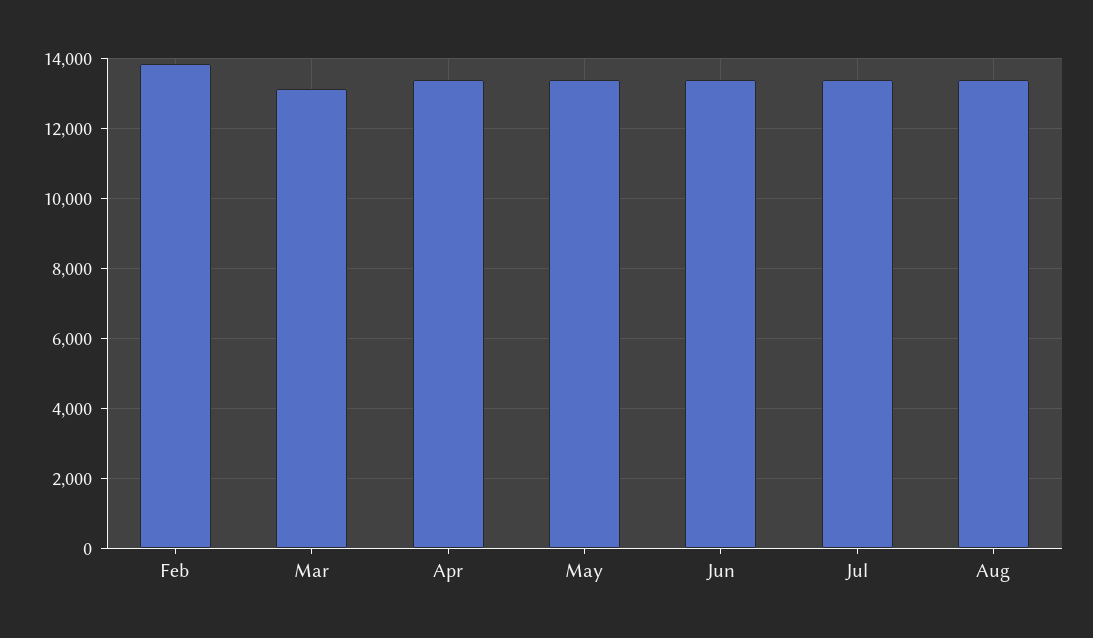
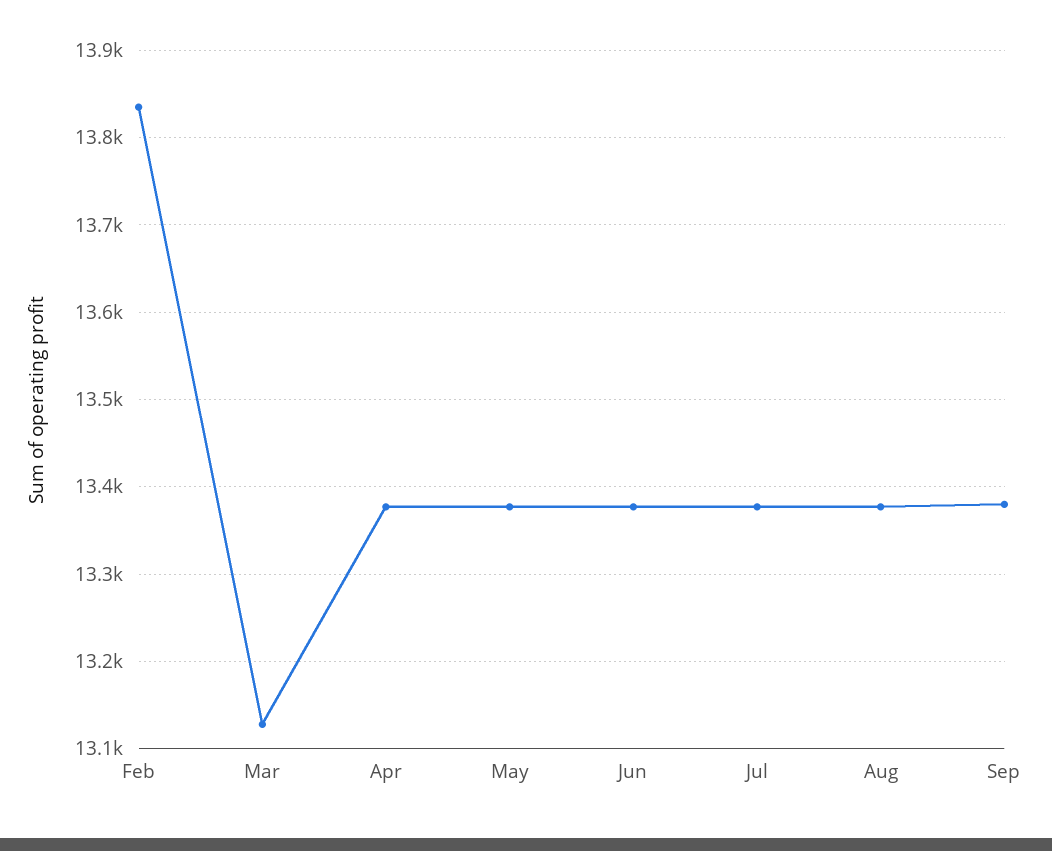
Sep: none -> 13380

